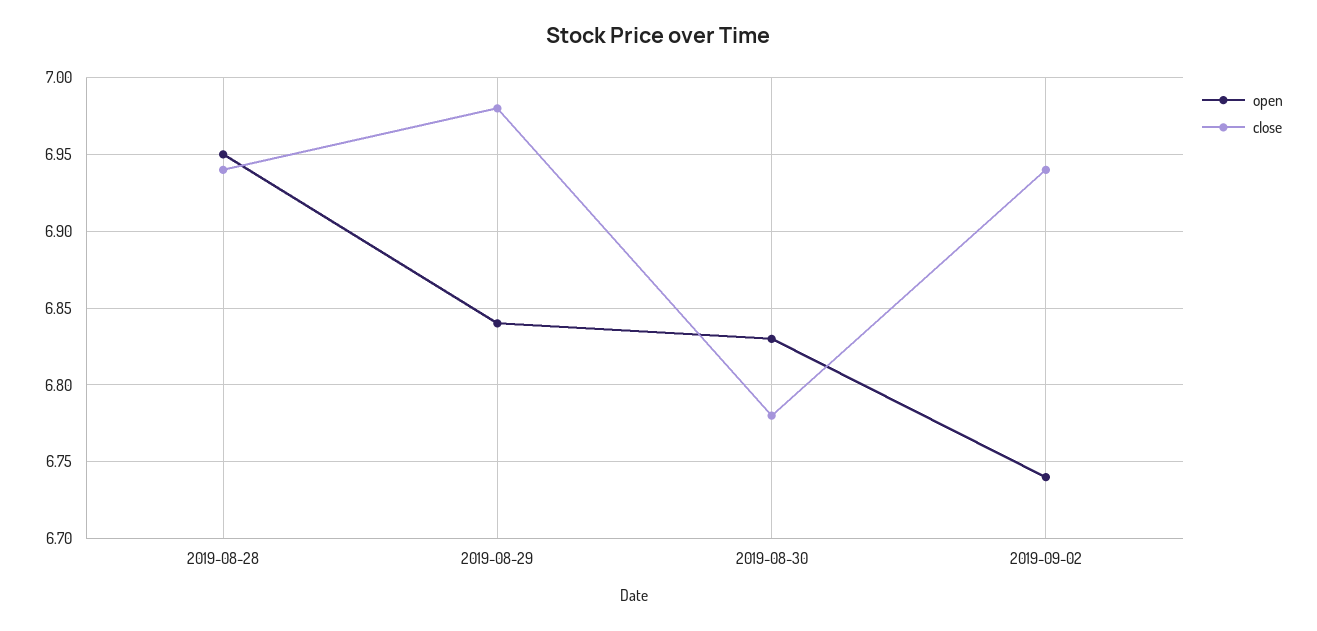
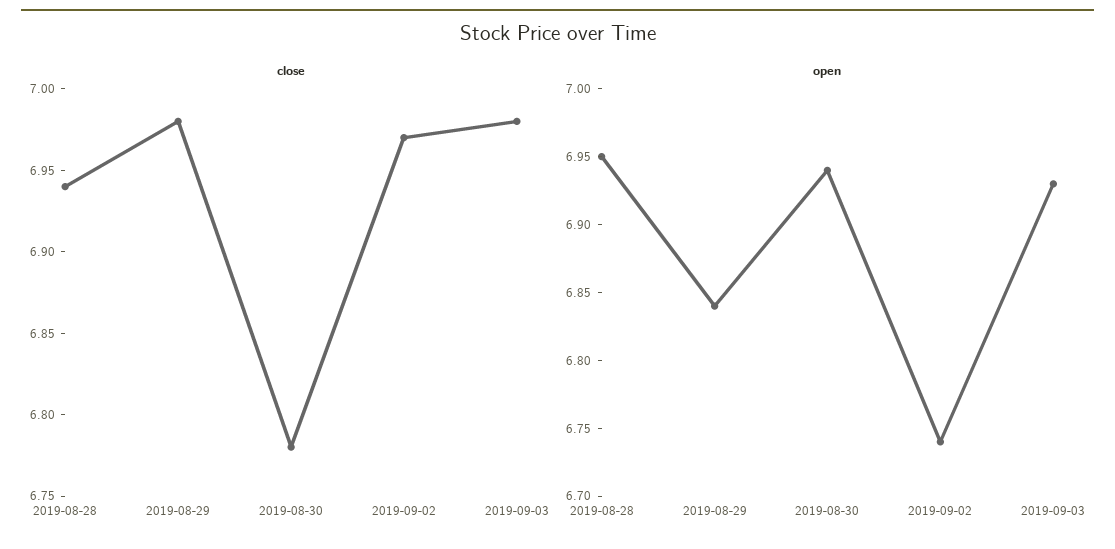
open, 2019-08-30: 6.83 -> 6.94
close, 2019-09-02: 6.94 -> 6.97
close, 2019-09-03: none -> 6.98
open, 2019-09-03: none -> 6.93

